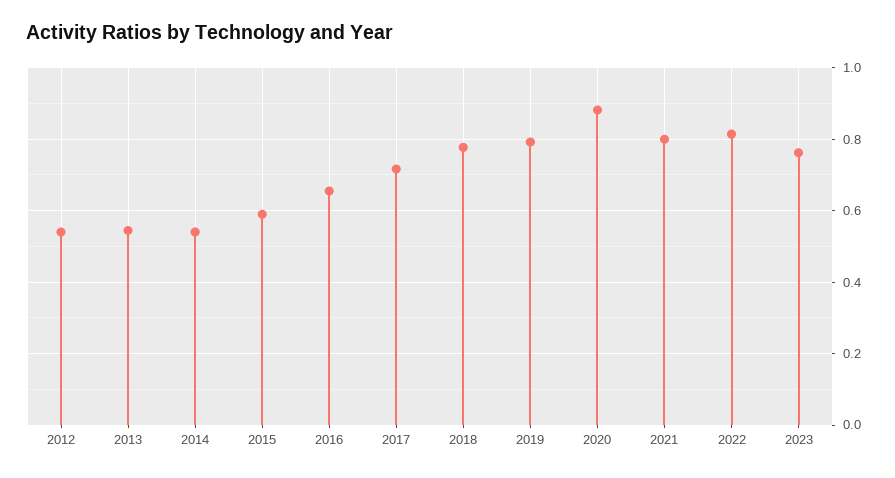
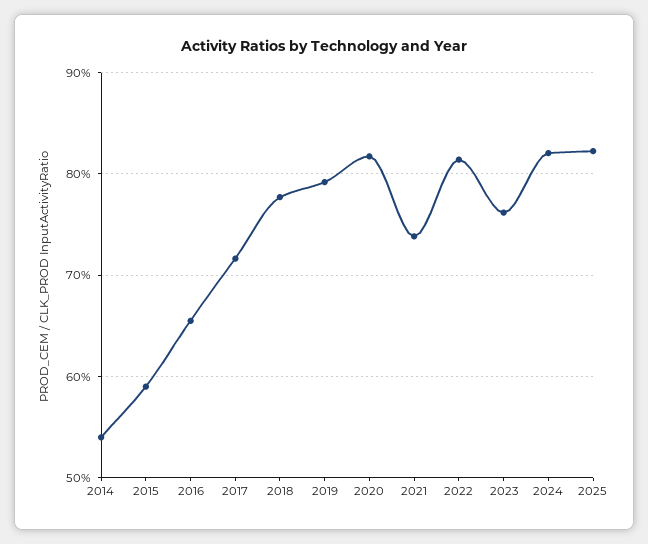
2012: 0.54 -> none
2013: 0.54 -> none
2020: 0.88 -> 0.82
2021: 0.8 -> 0.74
2024: none -> 0.82
2025: none -> 0.82

